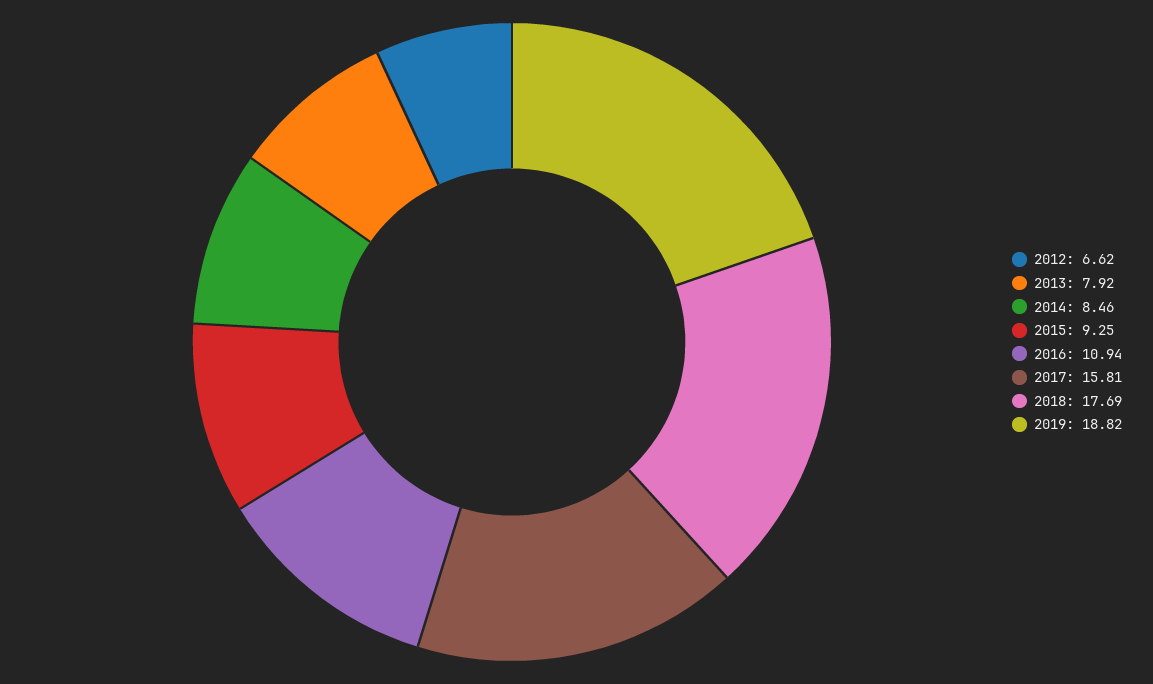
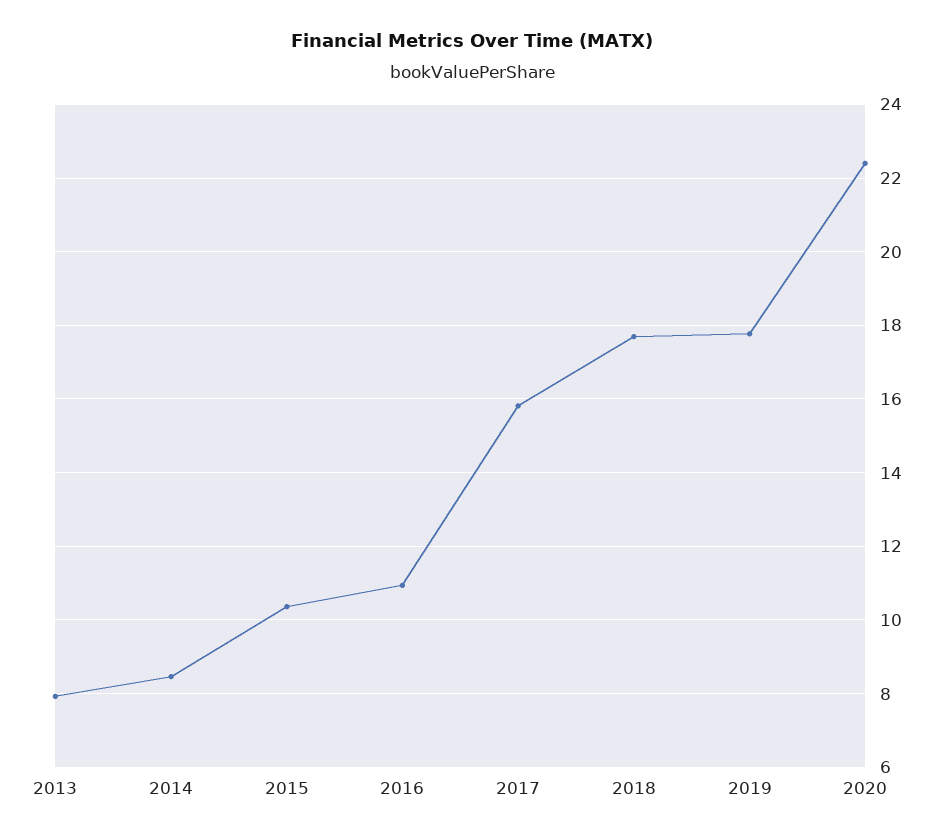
2012: 6.62 -> none
2015: 9.25 -> 10.4
2019: 18.82 -> 17.8
2020: none -> 22.4

